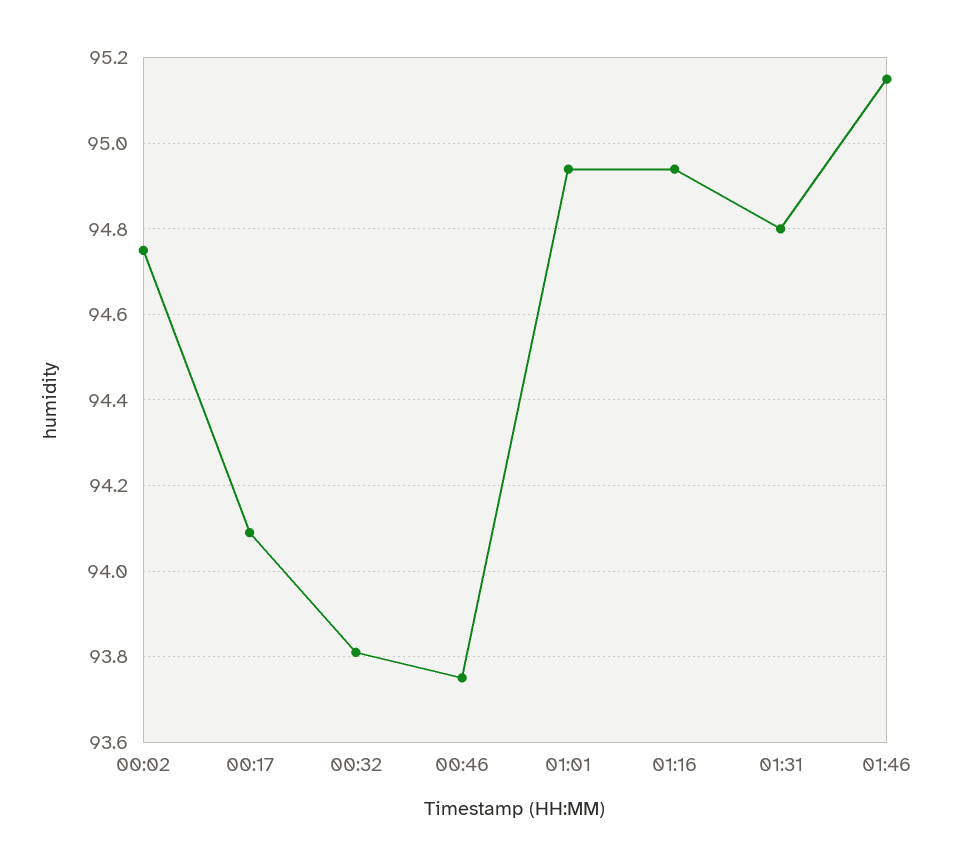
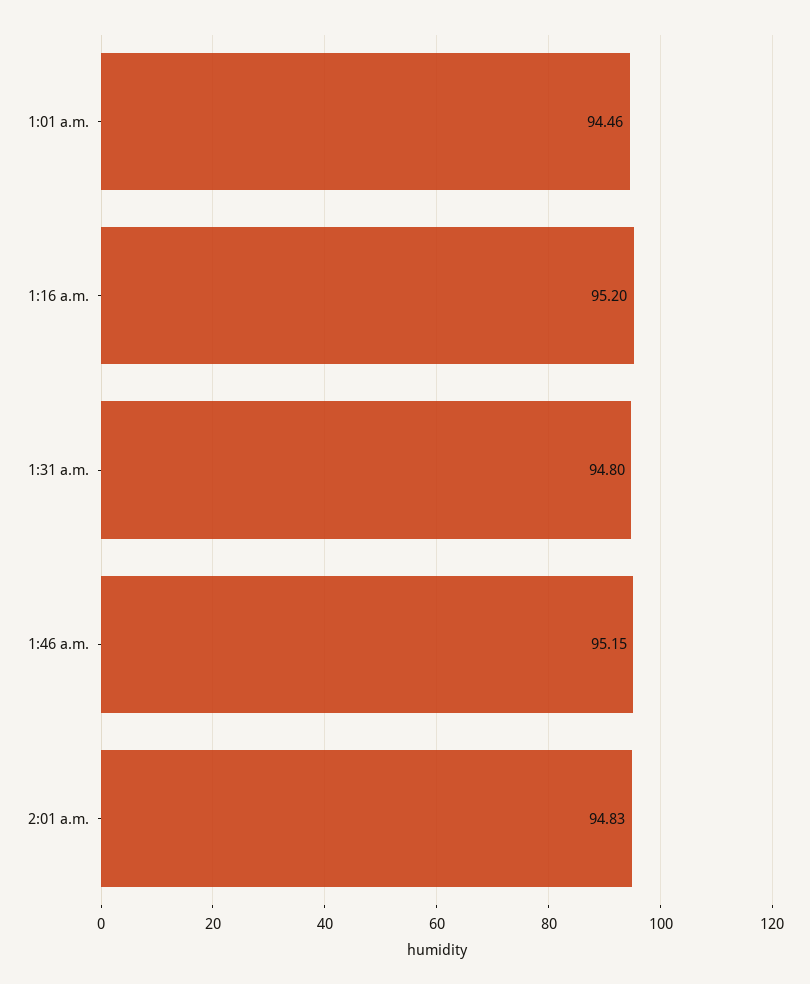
00:02: 94.75 -> none
00:17: 94.1 -> none
00:32: 93.8 -> none
00:46: 93.75 -> none
01:01: 94.95 -> 94.46
01:16: 94.95 -> 95.2
2:01 a.m.: none -> 94.83

